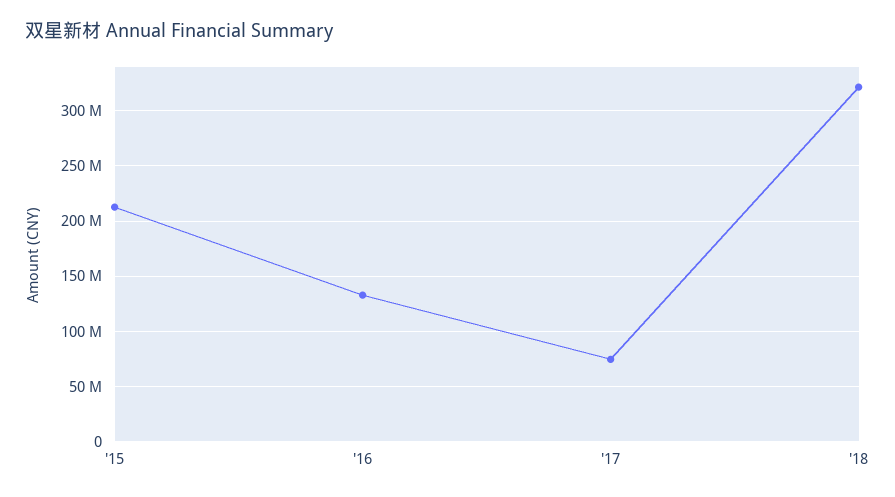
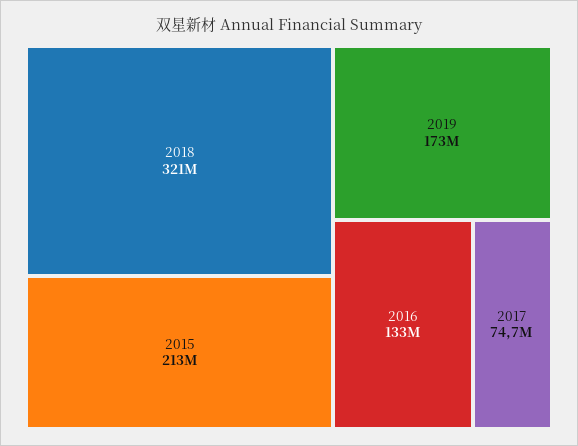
2019: none -> 173000000

